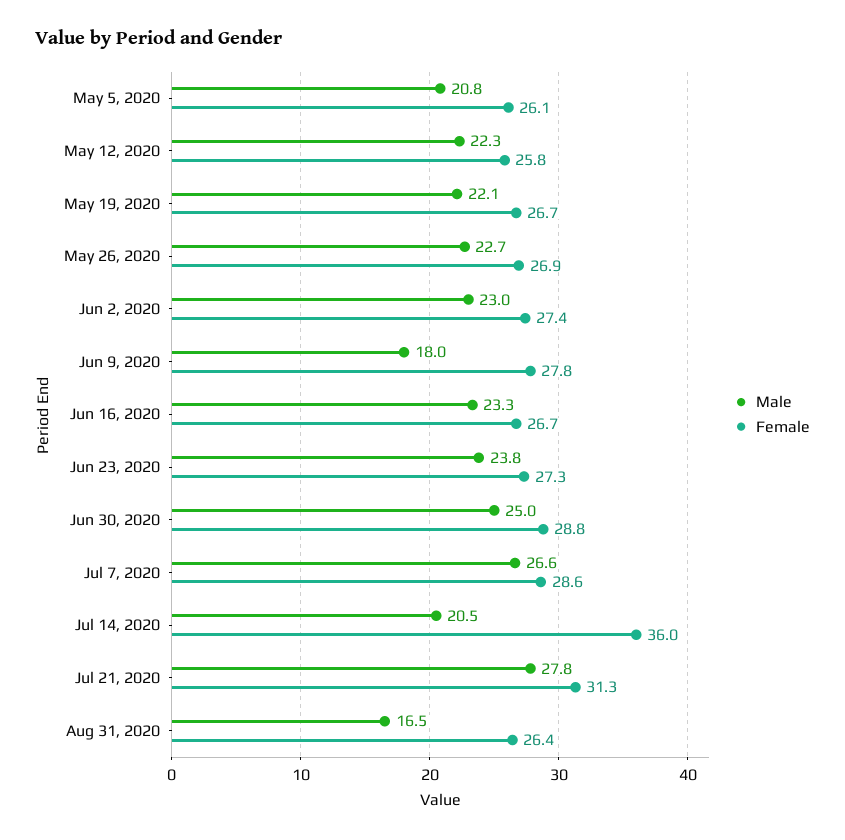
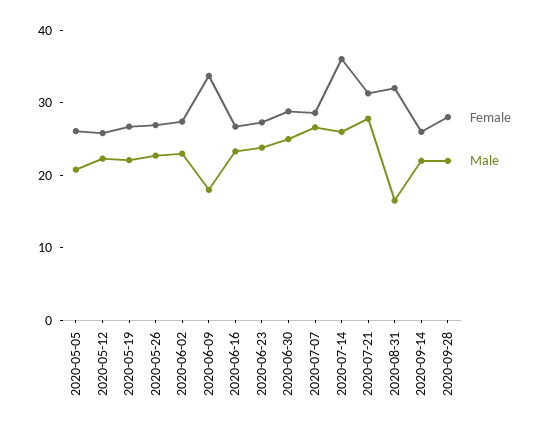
Female, Jun 9, 2020: 27.8 -> 34
Male, Jul 14, 2020: 20.5 -> 26
Female, Aug 31, 2020: 26.4 -> 32
Female, 2020-09-14: none -> 26
Male, 2020-09-14: none -> 22
Female, 2020-09-28: none -> 28
Male, 2020-09-28: none -> 22

